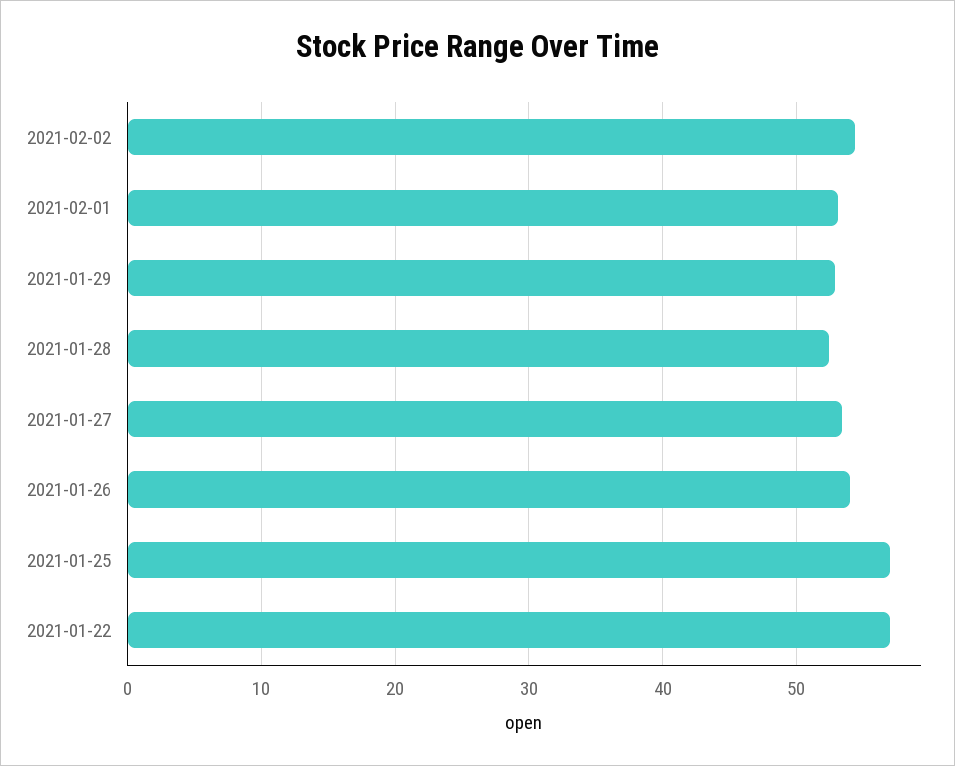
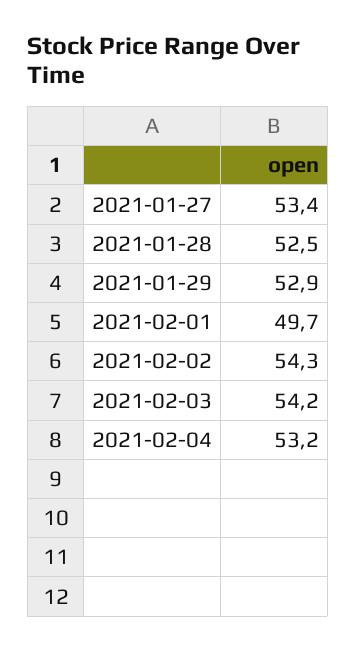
2021-02-01: 53 -> 49.7
2021-01-26: 54 -> none
2021-01-25: 57 -> none
2021-01-22: 57 -> none
2021-02-03: none -> 54.2
2021-02-04: none -> 53.2

